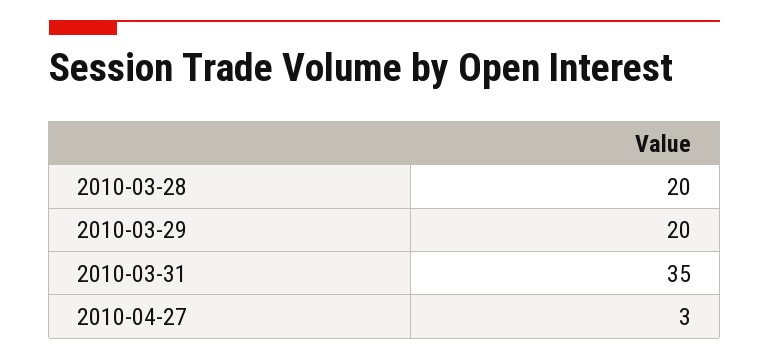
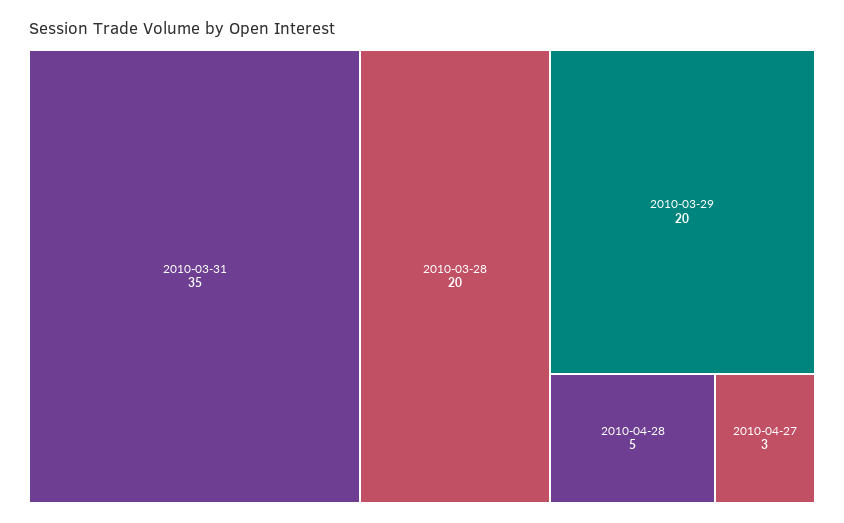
2010-04-28: none -> 5

